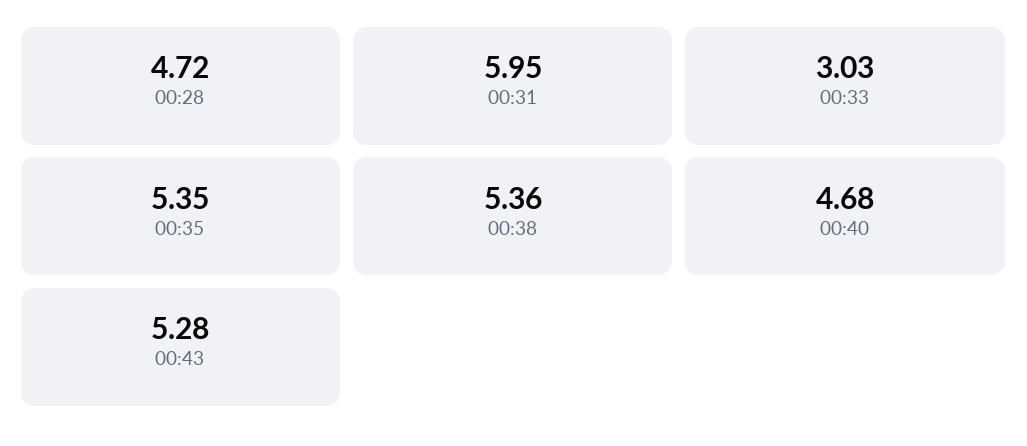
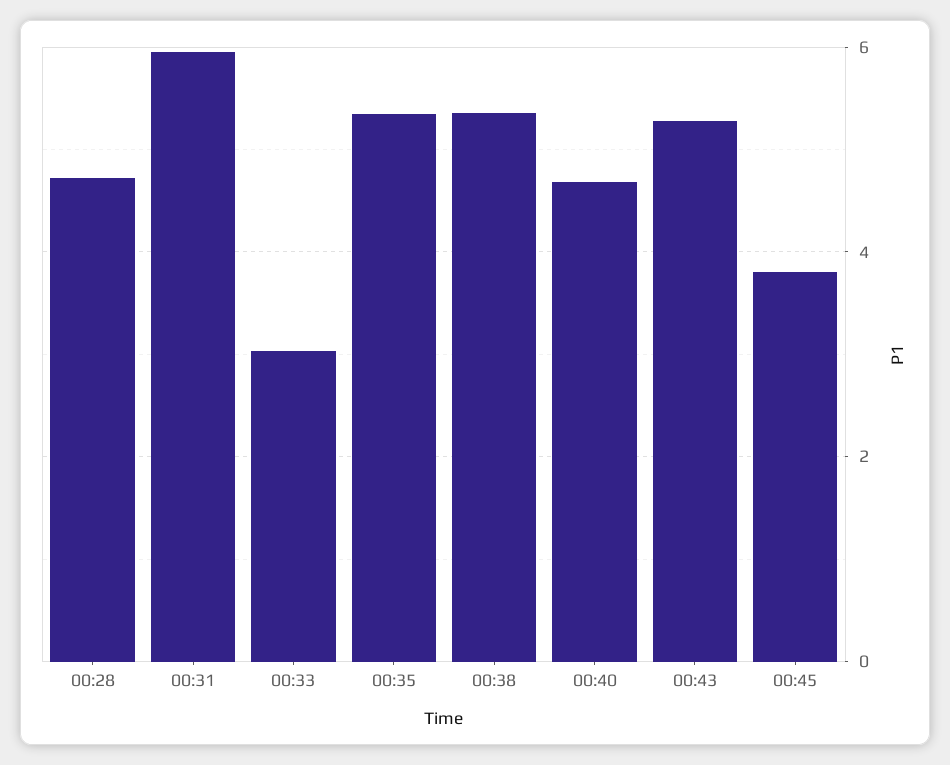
00:45: none -> 3.8

